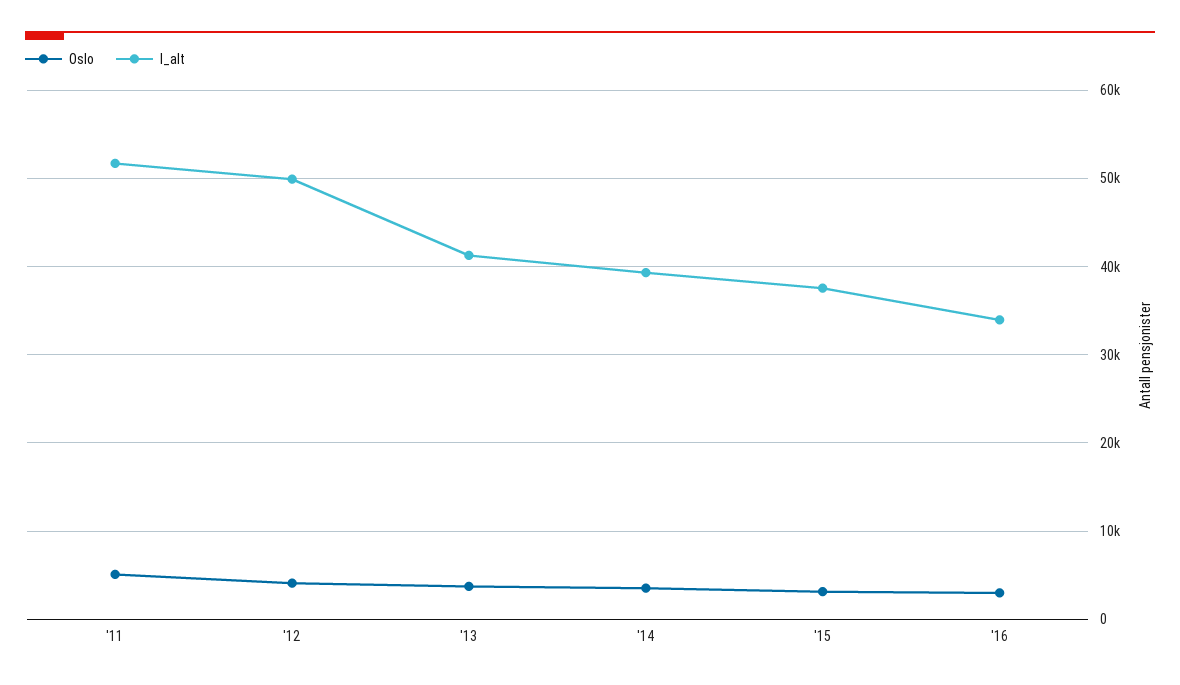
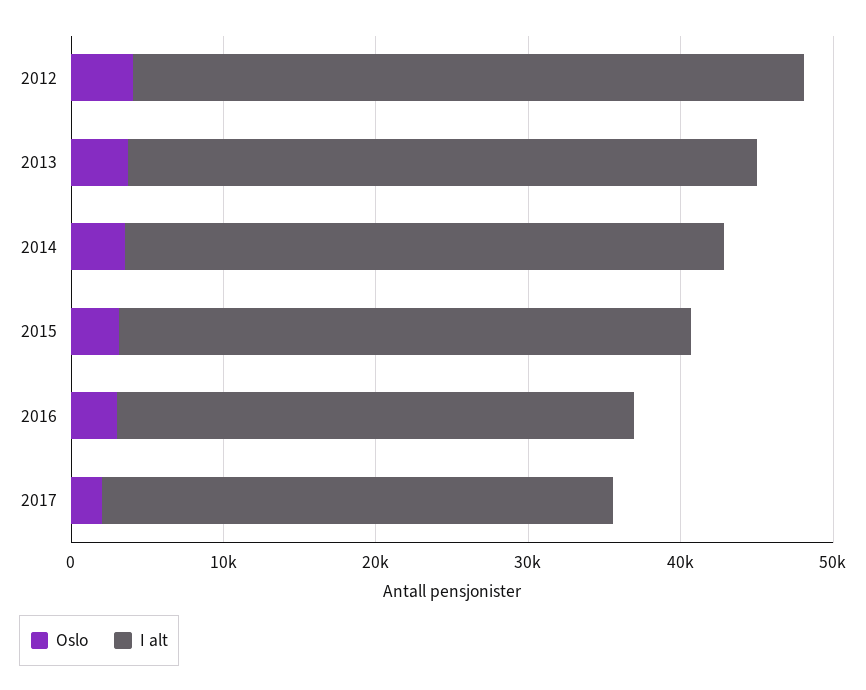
Oslo, '11: 5000 -> none
I_alt, '11: 52000 -> none
I_alt, '12: 50000 -> 44000
Oslo, 2017: none -> 2000
I_alt, 2017: none -> 34000

